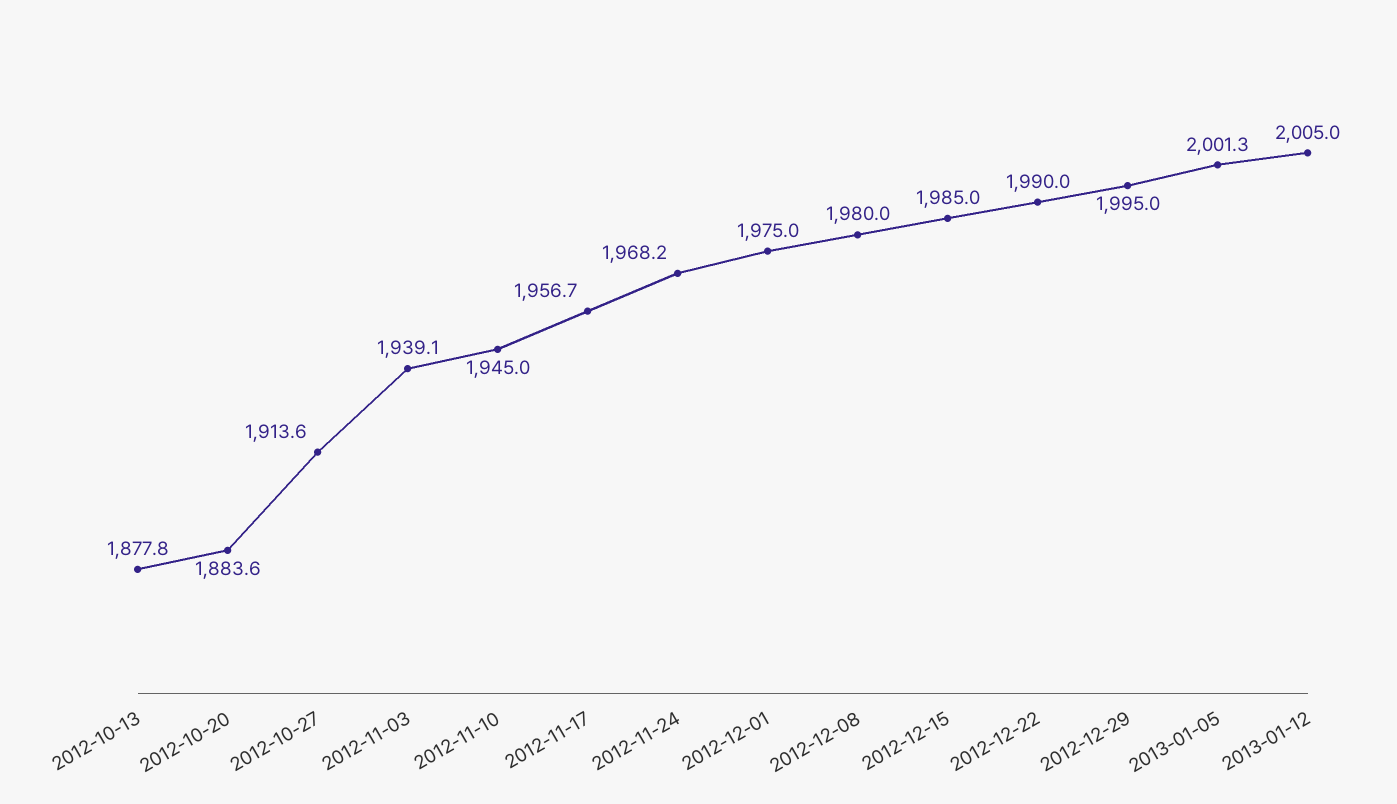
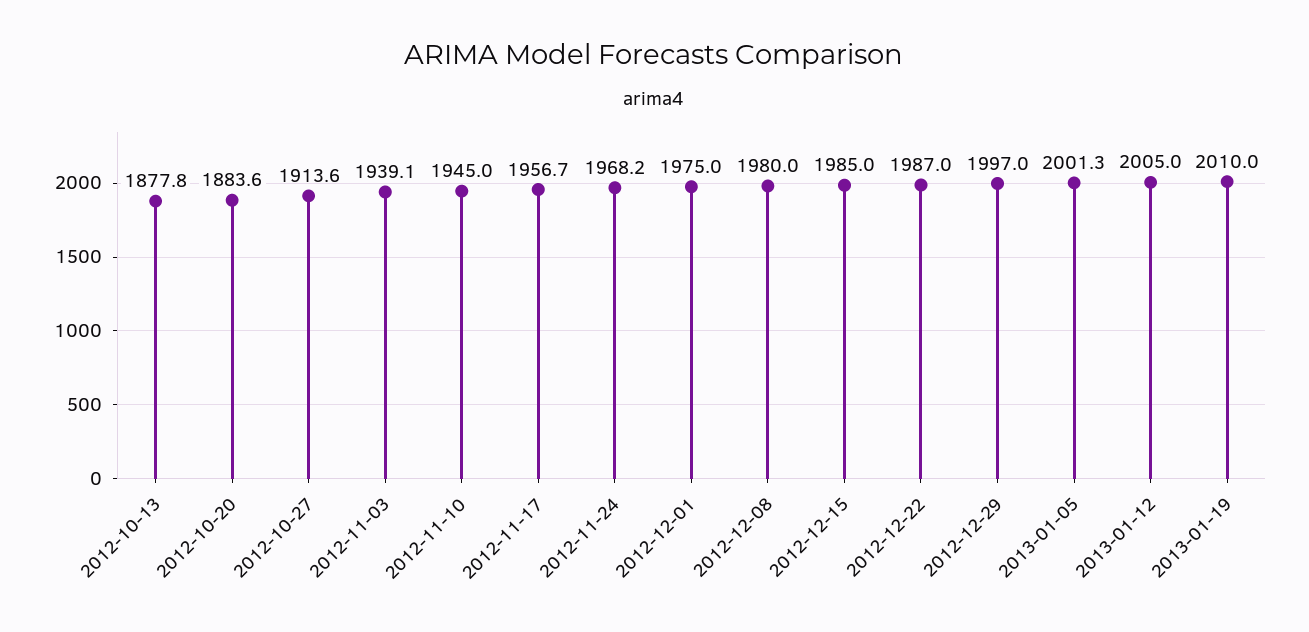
2012-12-22: 1990 -> 1987
2012-12-29: 1995 -> 1997
2013-01-19: none -> 2010

